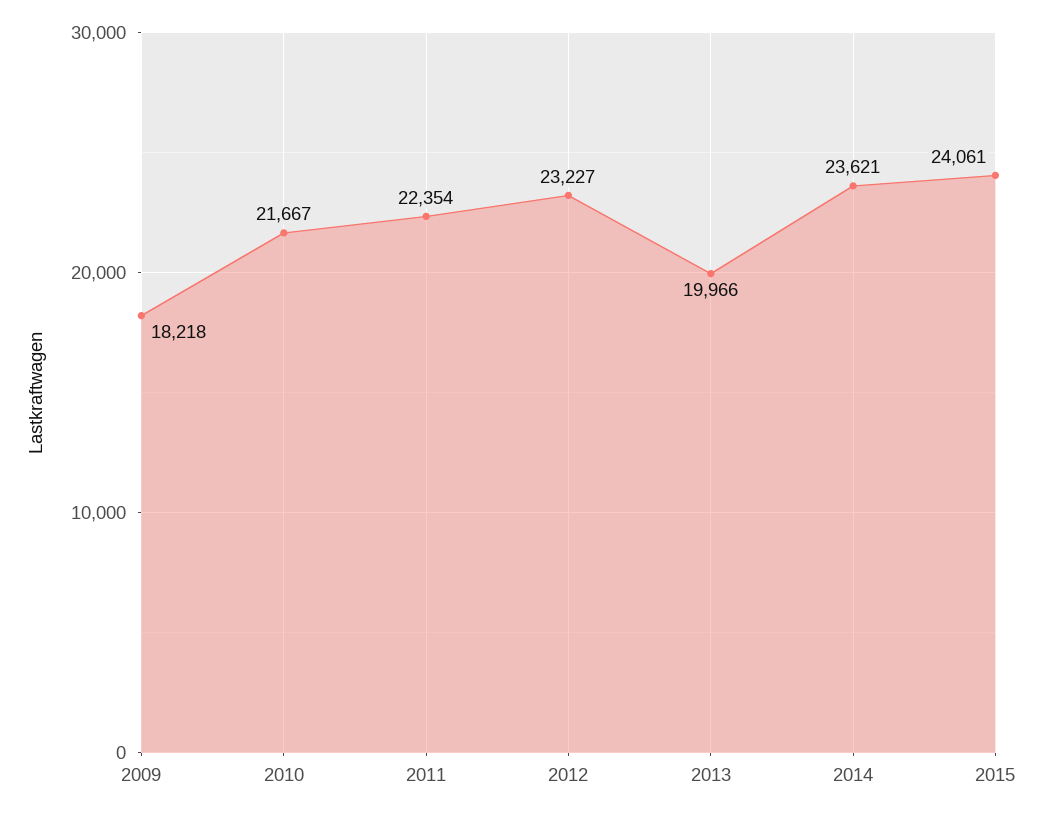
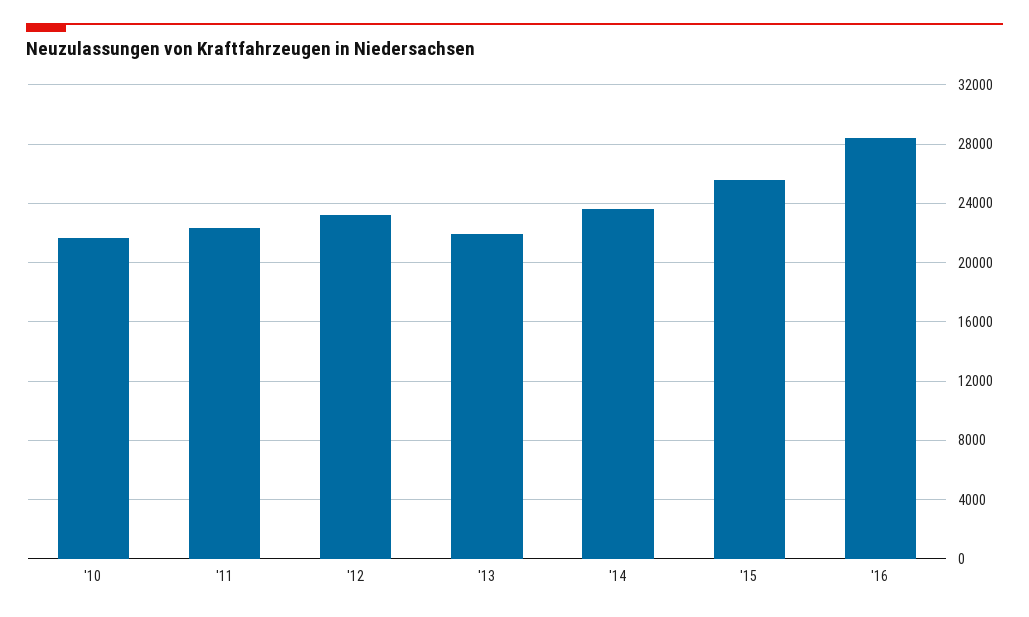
2009: 18218 -> none
2013: 19966 -> 22000
2015: 24061 -> 25500
'16: none -> 28500

